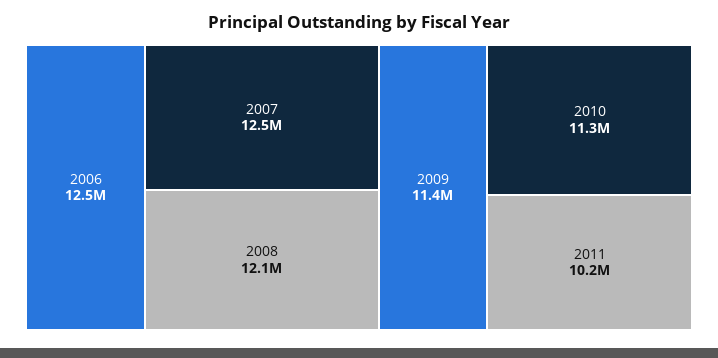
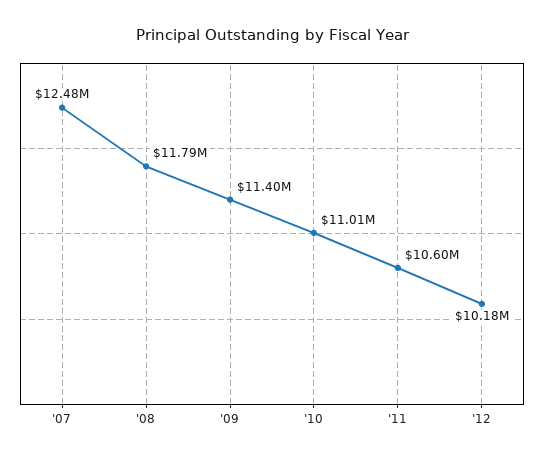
2006: 12500000 -> none
2008: 12100000 -> 11790000
2010: 11300000 -> 11010000
2011: 10200000 -> 10600000
'12: none -> 10180000

